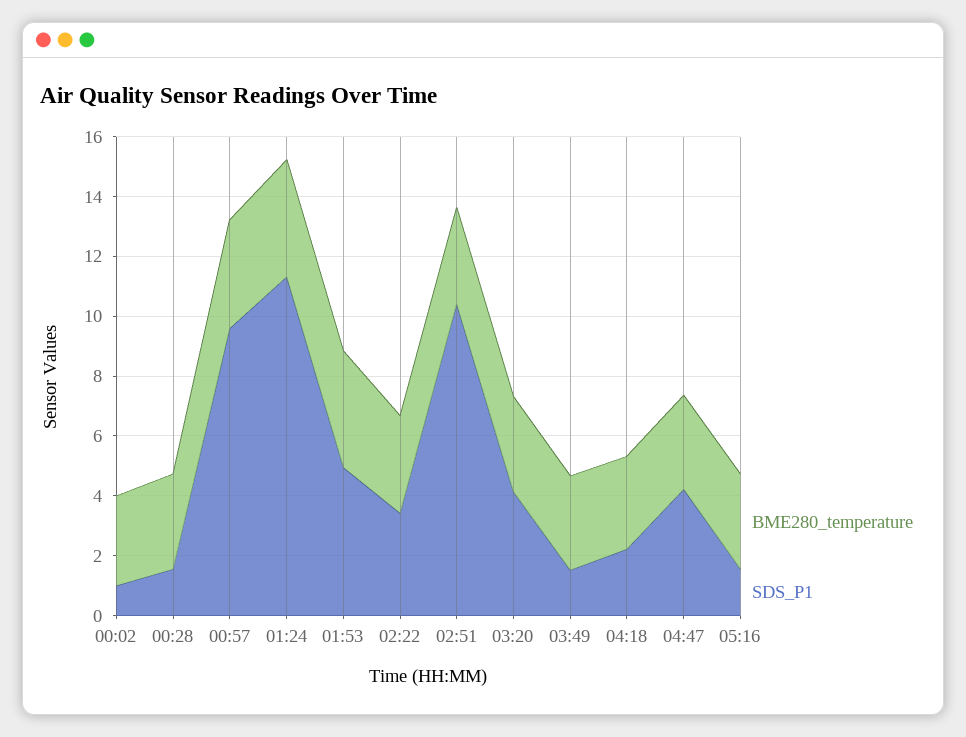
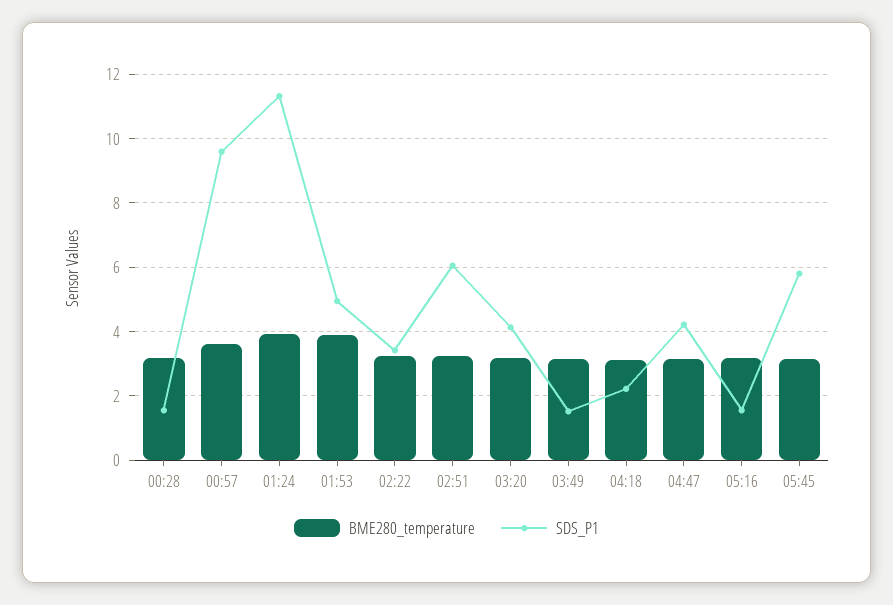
BME280_temperature, 00:02: 3 -> none
SDS_P1, 00:02: 1 -> none
SDS_P1, 02:51: 10.5 -> 6
BME280_temperature, 05:45: none -> 3.2
SDS_P1, 05:45: none -> 5.8

